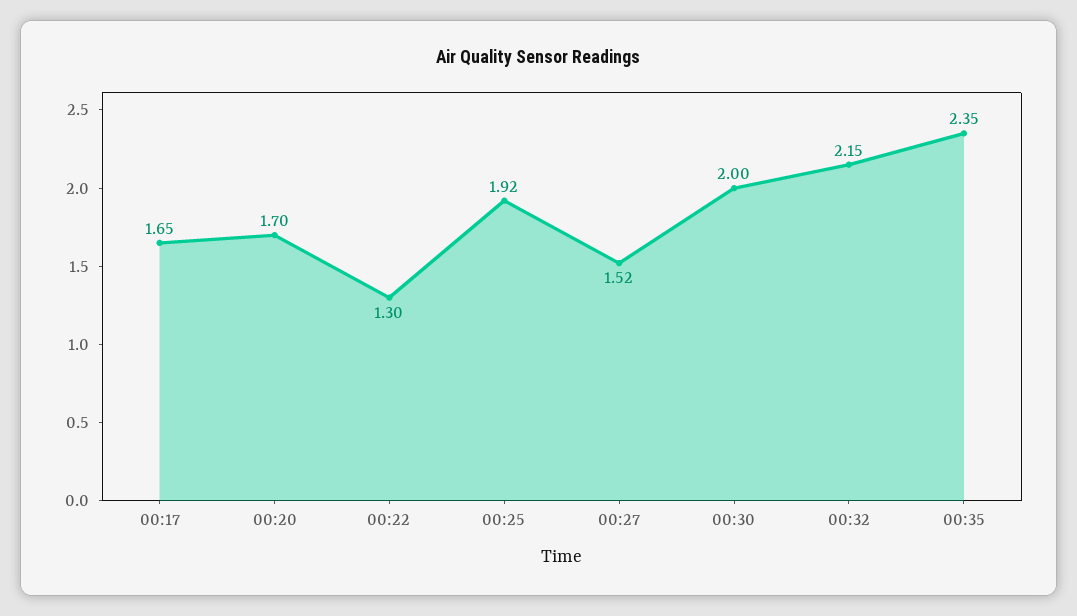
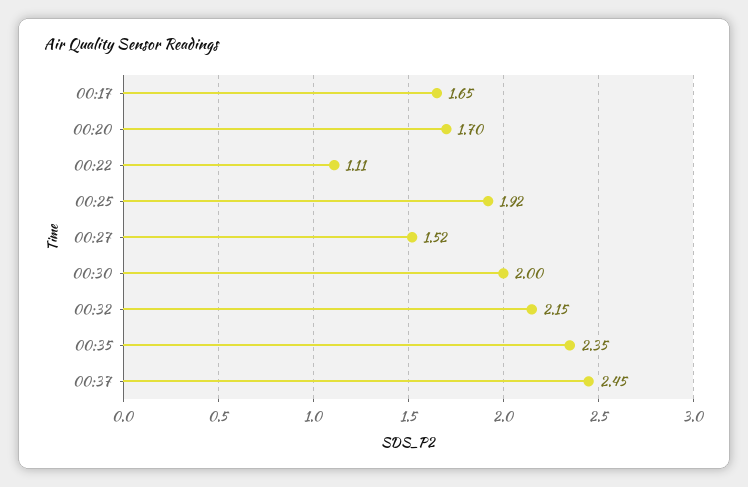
00:22: 1.3 -> 1.11
00:37: none -> 2.45

